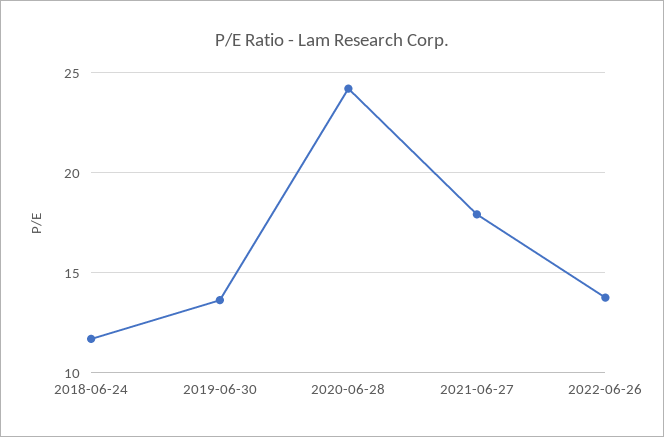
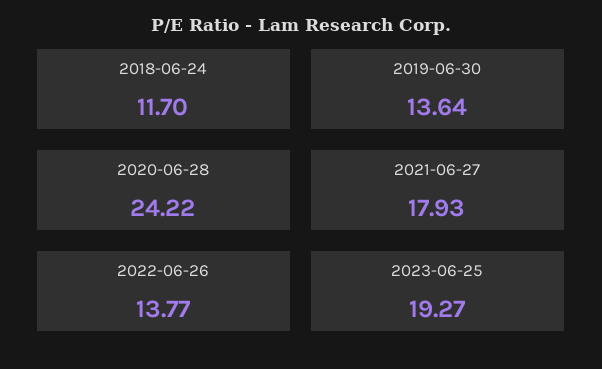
2023-06-25: none -> 19.27

